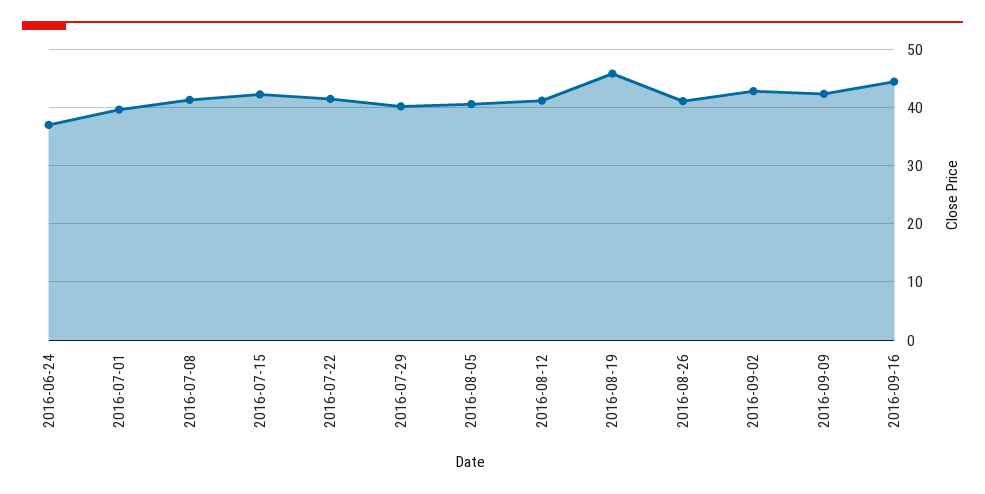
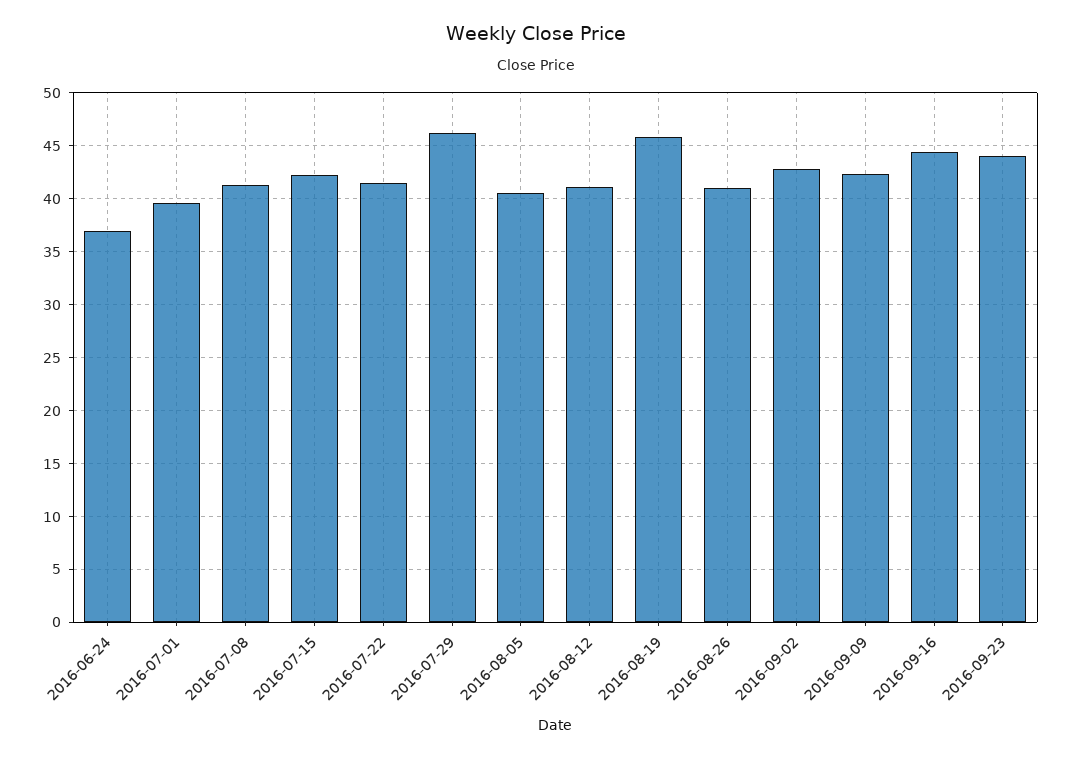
2016-07-29: 40 -> 46
2016-09-23: none -> 44

